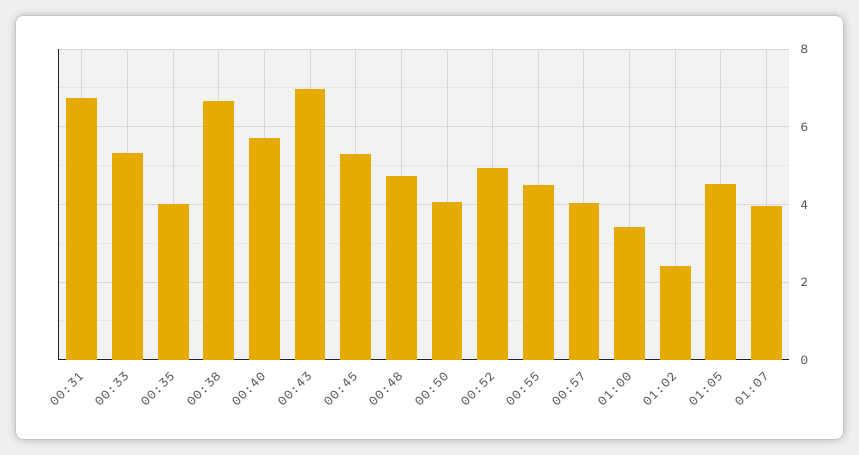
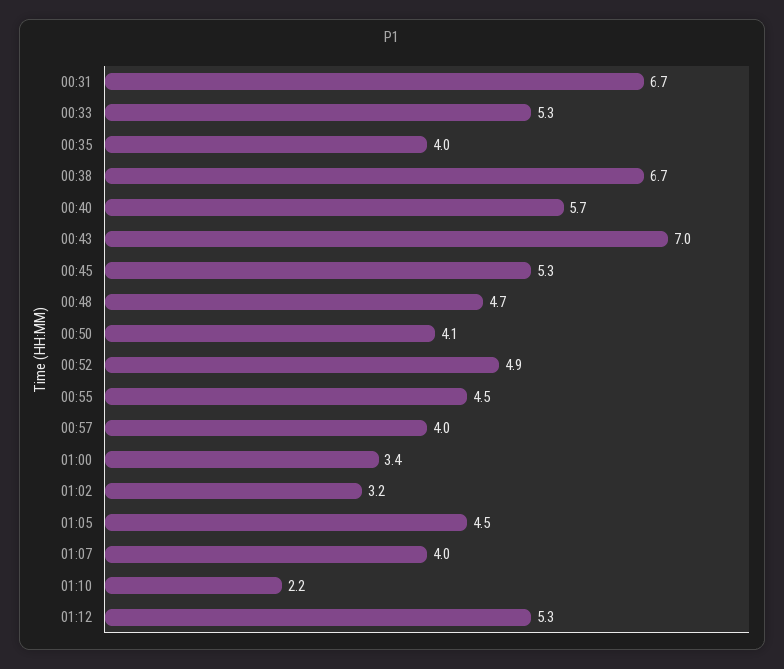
01:02: 2.4 -> 3.2
01:10: none -> 2.2
01:12: none -> 5.3

